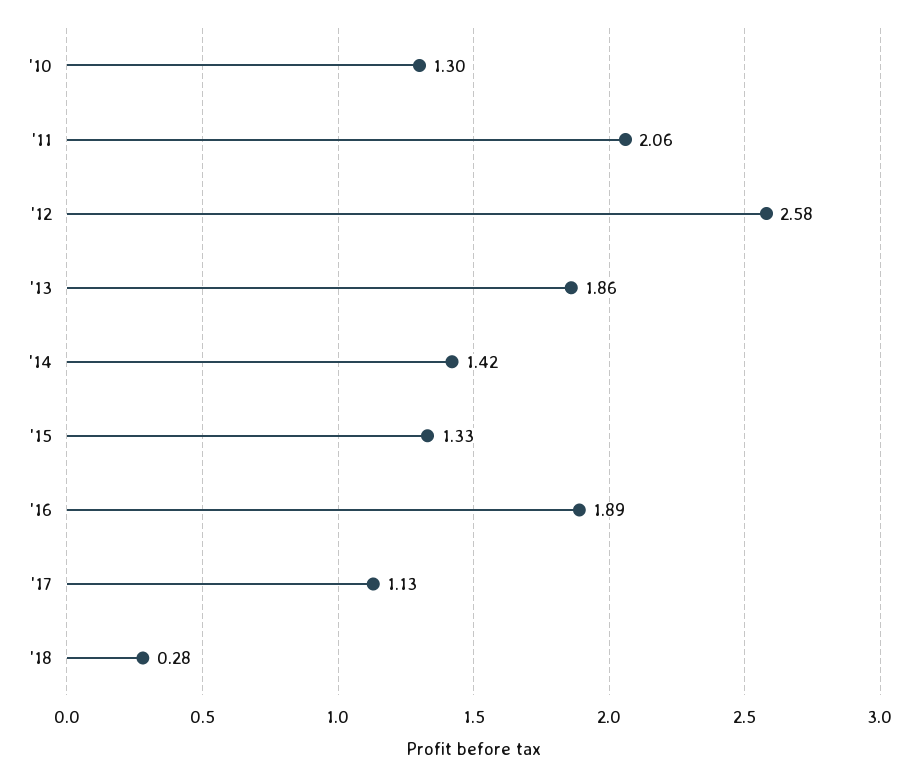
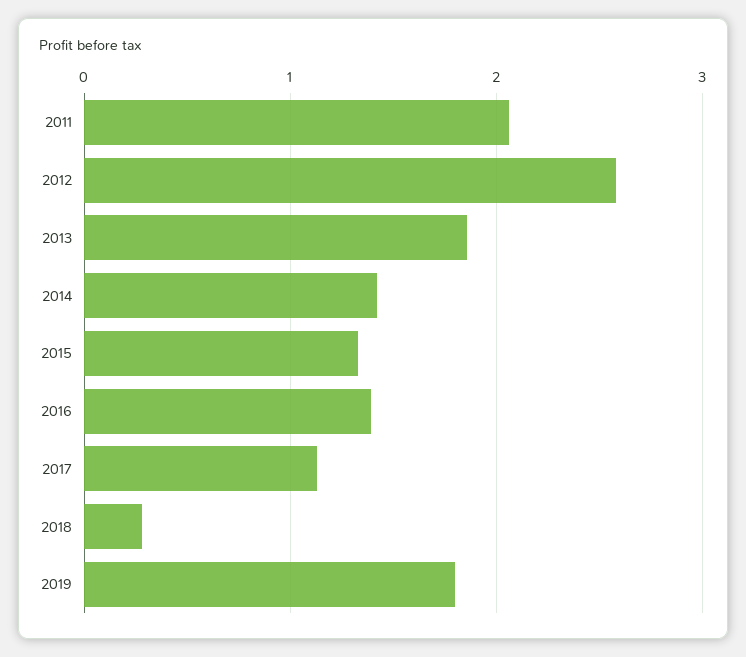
'10: 1.3 -> none
'16: 1.89 -> 1.4
2019: none -> 1.8

